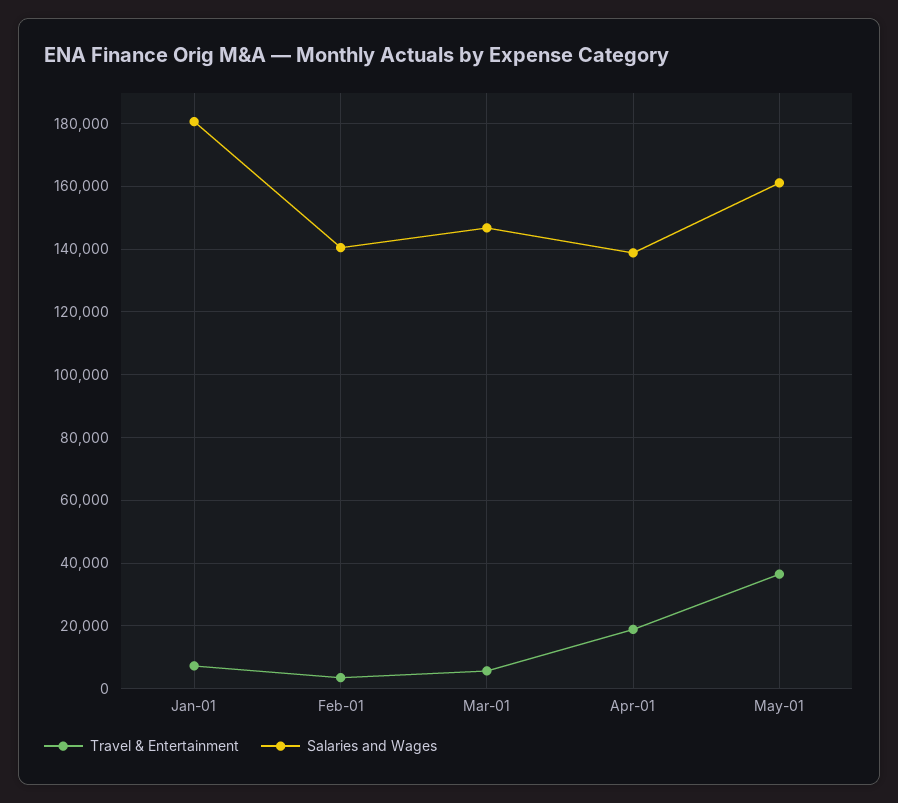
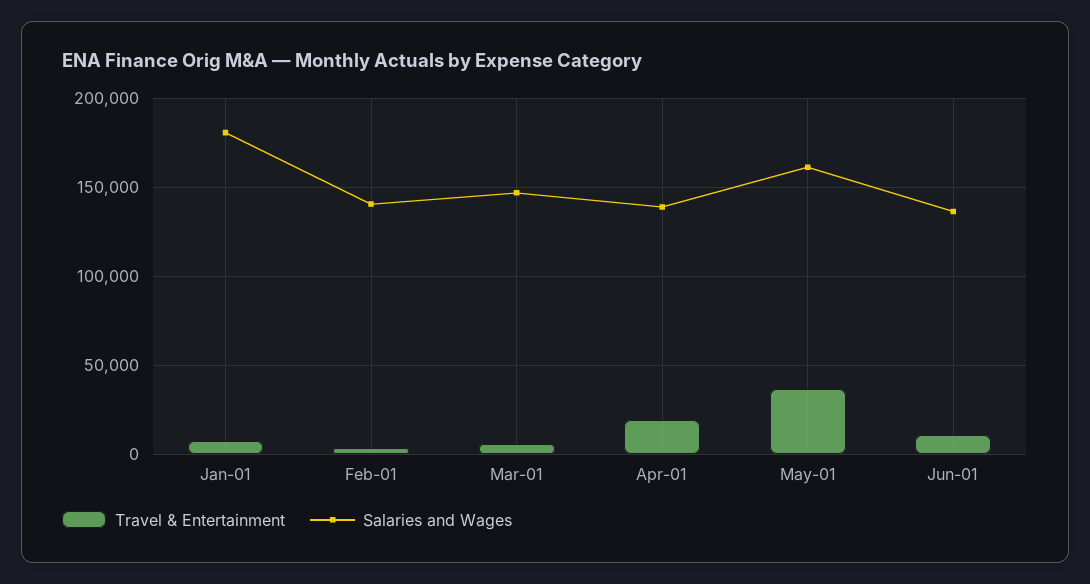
Travel & Entertainment, Jun-01: none -> 10000
Salaries and Wages, Jun-01: none -> 135000

